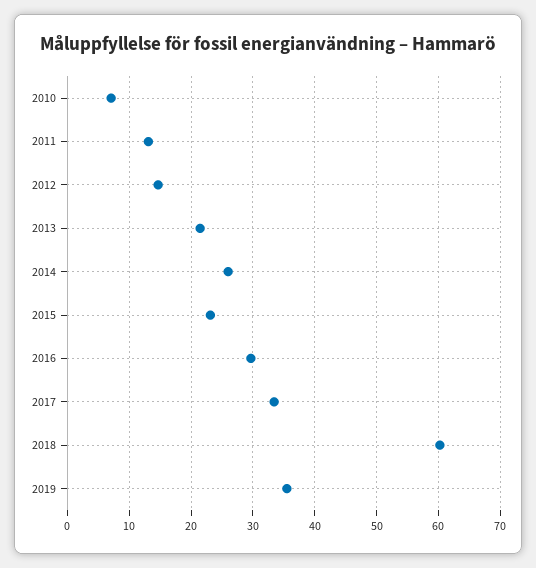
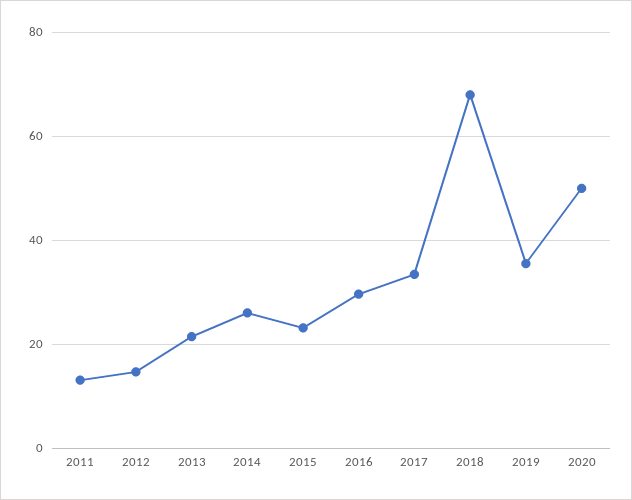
2010: 7 -> none
2018: 60 -> 68
2020: none -> 50

